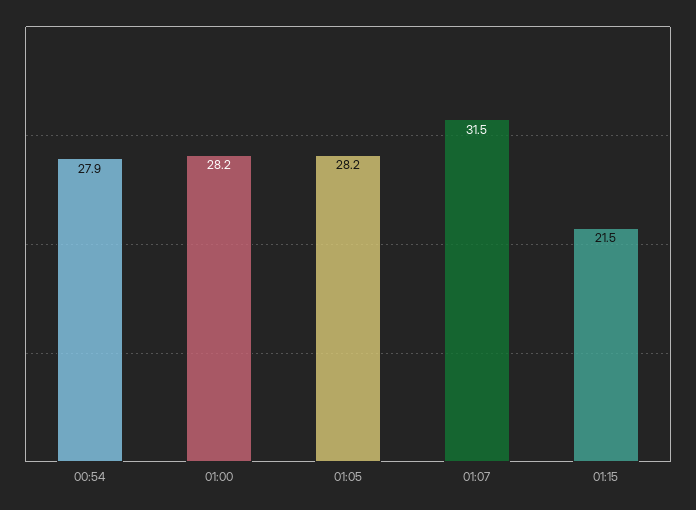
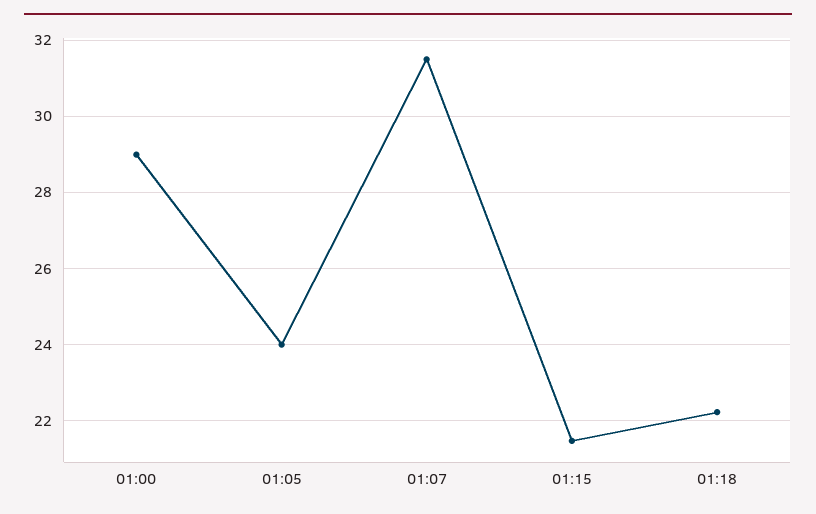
00:54: 27.9 -> none
01:00: 28.2 -> 29
01:05: 28.2 -> 24
01:18: none -> 22.2

